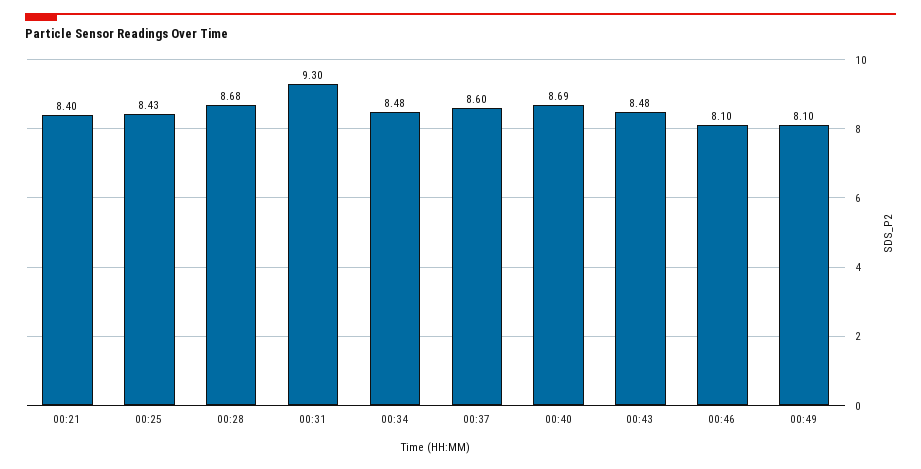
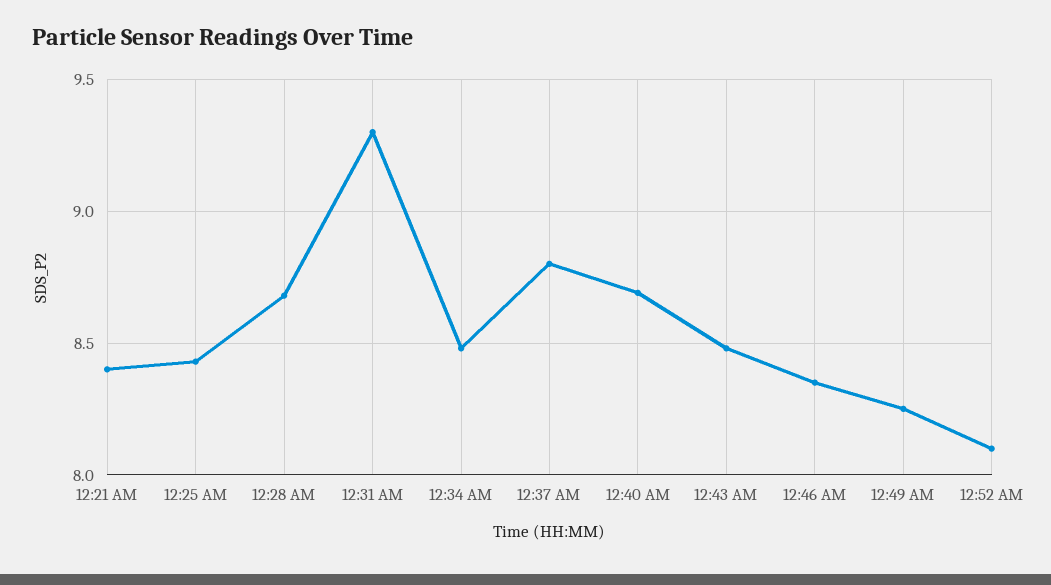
00:37: 8.6 -> 8.8
00:46: 8.1 -> 8.35
00:49: 8.1 -> 8.25
12:52 AM: none -> 8.1

